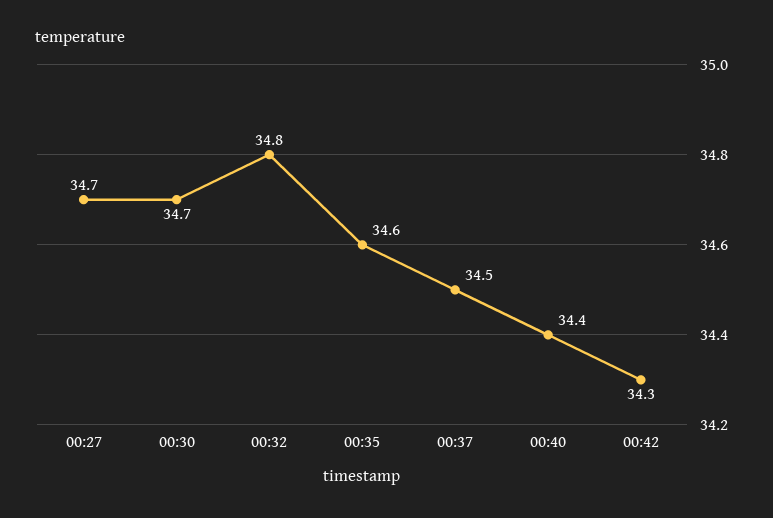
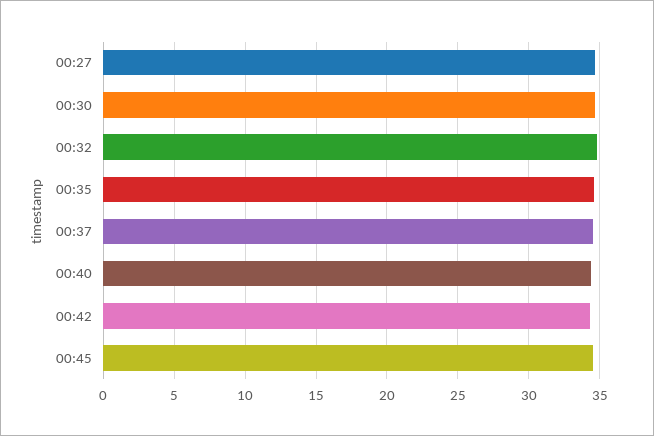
00:45: none -> 34.5

